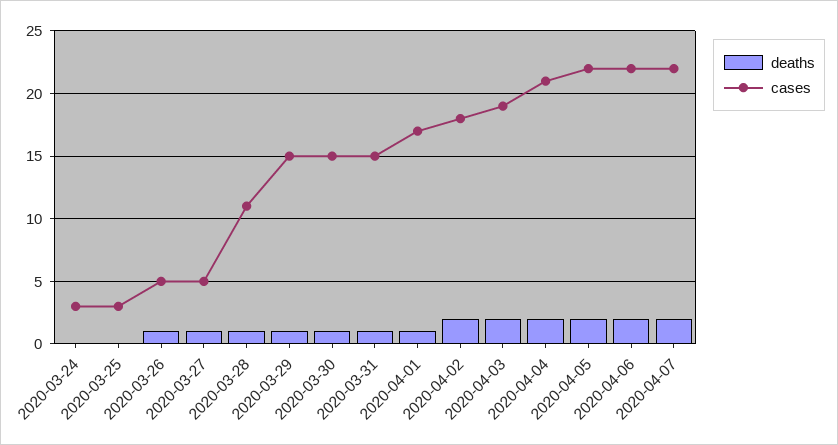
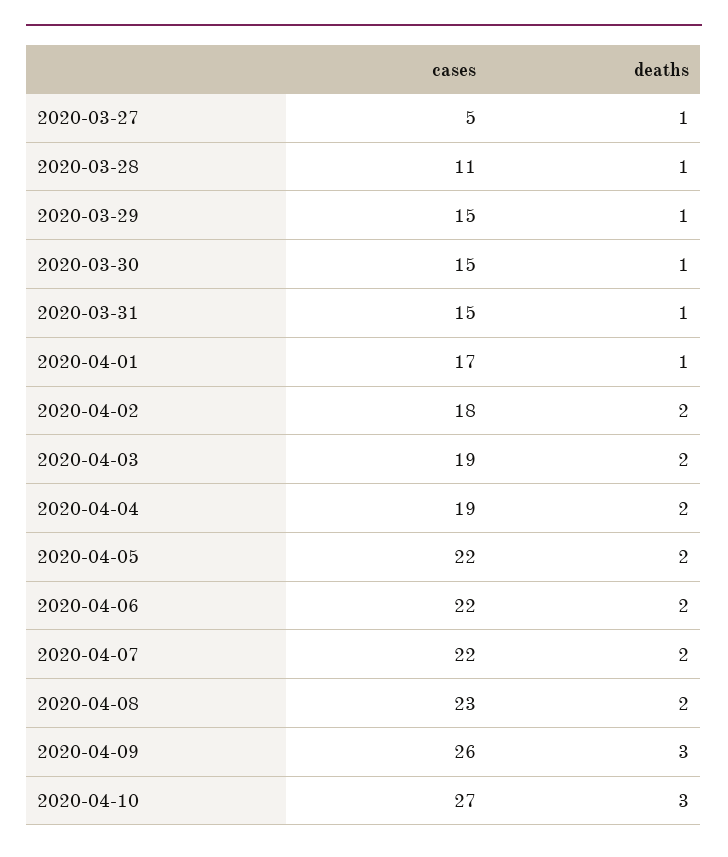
deaths, 2020-03-24: 0 -> none
cases, 2020-03-24: 3 -> none
deaths, 2020-03-25: 0 -> none
cases, 2020-03-25: 3 -> none
deaths, 2020-03-26: 1 -> none
cases, 2020-03-26: 5 -> none
cases, 2020-04-04: 21 -> 19
cases, 2020-04-08: none -> 23
deaths, 2020-04-08: none -> 2
cases, 2020-04-09: none -> 26
deaths, 2020-04-09: none -> 3
cases, 2020-04-10: none -> 27
deaths, 2020-04-10: none -> 3

